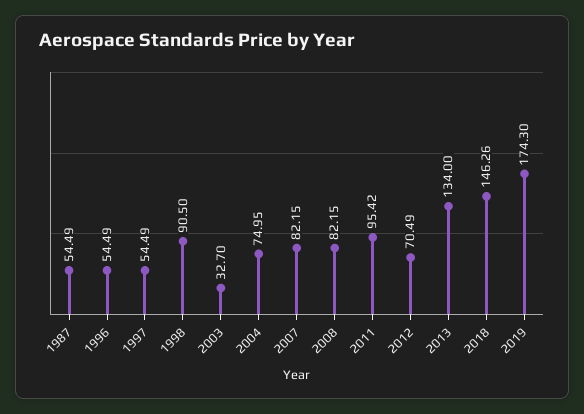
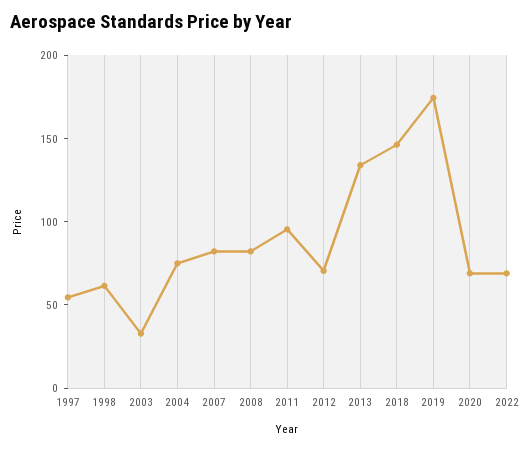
1987: 54.49 -> none
1996: 54.49 -> none
1998: 90.5 -> 60
2020: none -> 70
2022: none -> 70

